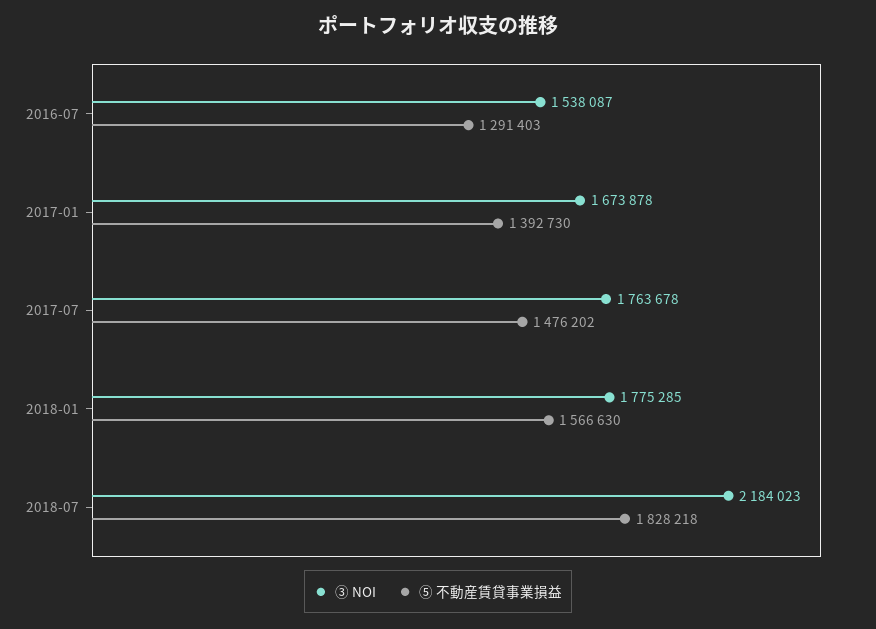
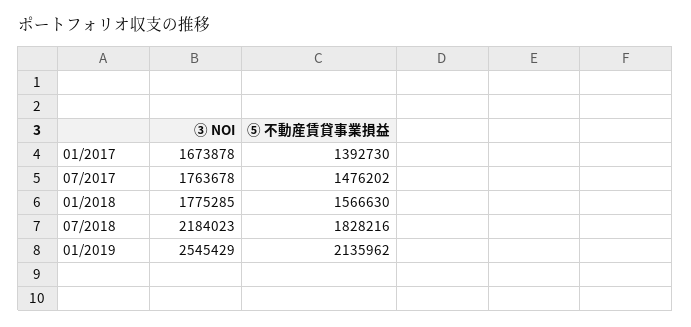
③ NOI, 2016-07: 1538087 -> none
⑤ 不動産賃貸事業損益, 2016-07: 1291403 -> none
⑤ 不動産賃貸事業損益, 2018-07: 1828218 -> 1828216
③ NOI, 01/2019: none -> 2545429
⑤ 不動産賃貸事業損益, 01/2019: none -> 2135962

